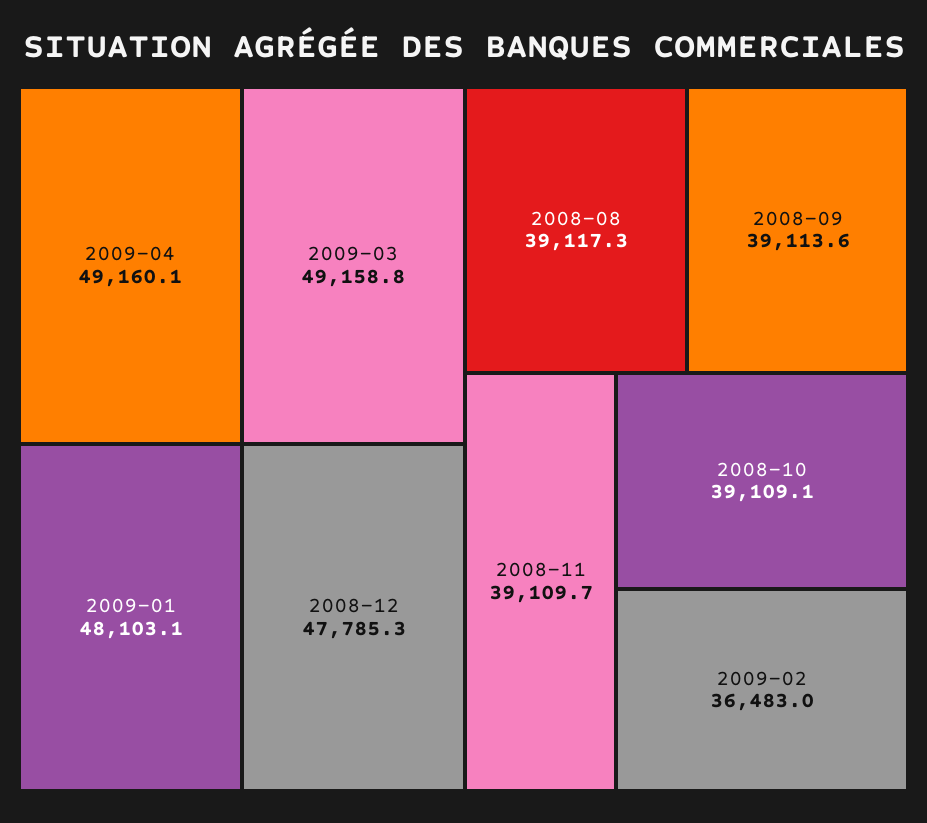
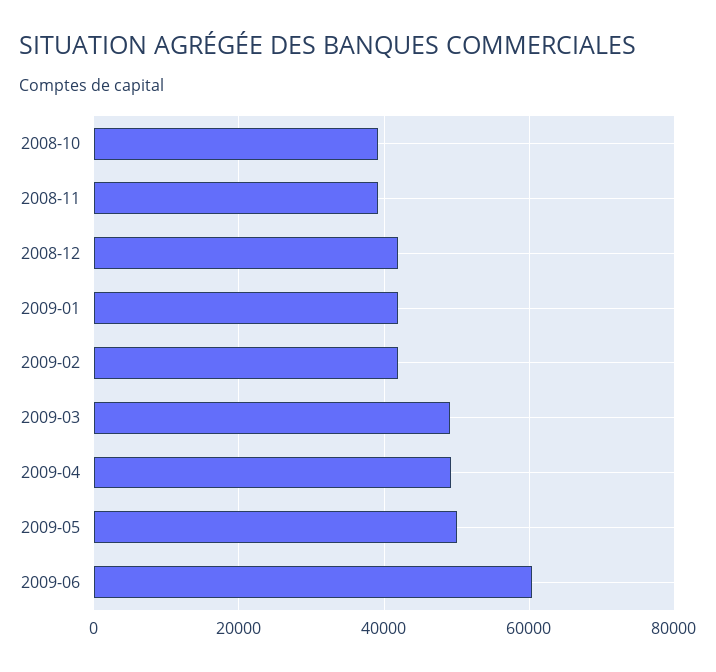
2009-01: 48103.1 -> 42000
2008-12: 47785.3 -> 42000
2008-08: 39117.3 -> none
2008-09: 39113.6 -> none
2009-02: 36483 -> 42000
2009-05: none -> 50000
2009-06: none -> 60000

